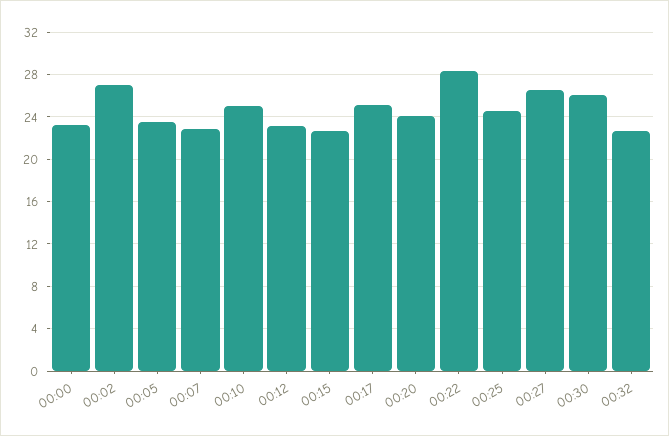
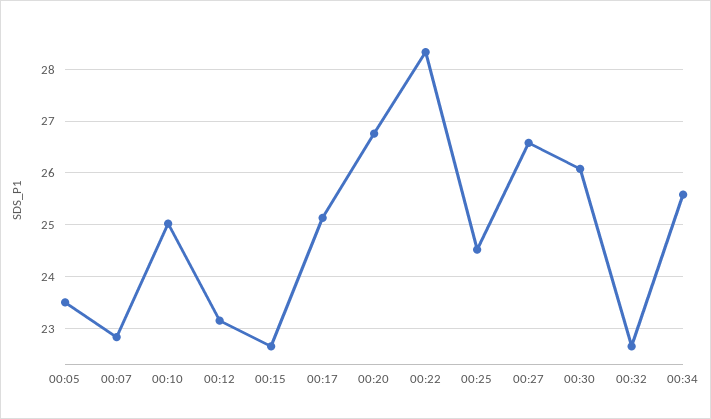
00:00: 23 -> none
00:02: 27 -> none
00:20: 24 -> 26.8
00:34: none -> 25.6

